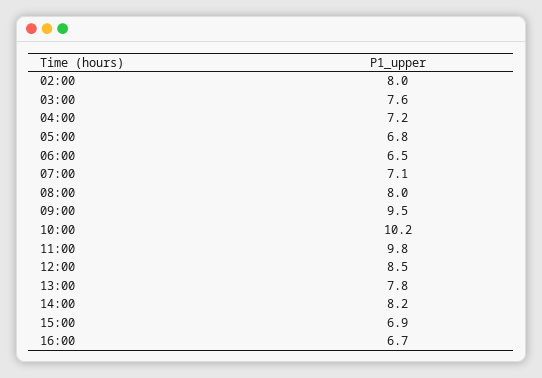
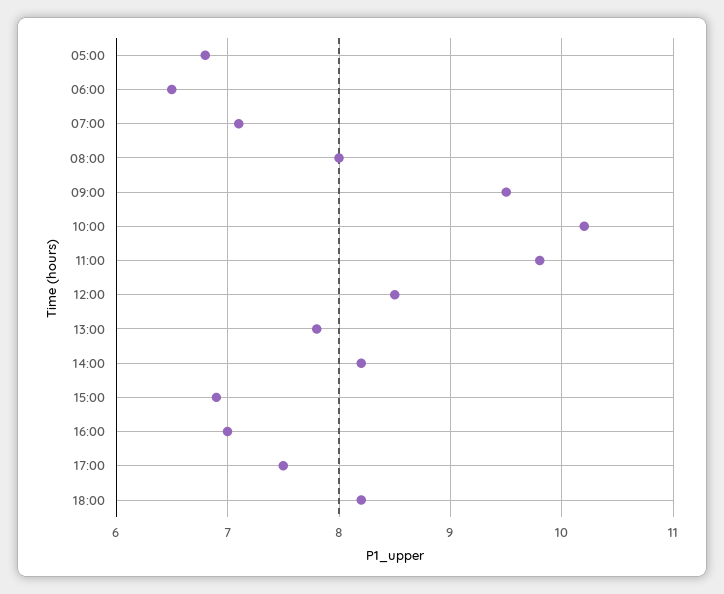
02:00: 8 -> none
03:00: 7.6 -> none
04:00: 7.2 -> none
16:00: 6.7 -> 7
17:00: none -> 7.5
18:00: none -> 8.2

